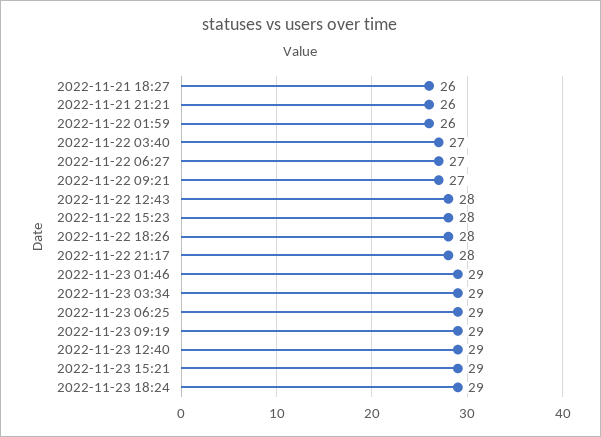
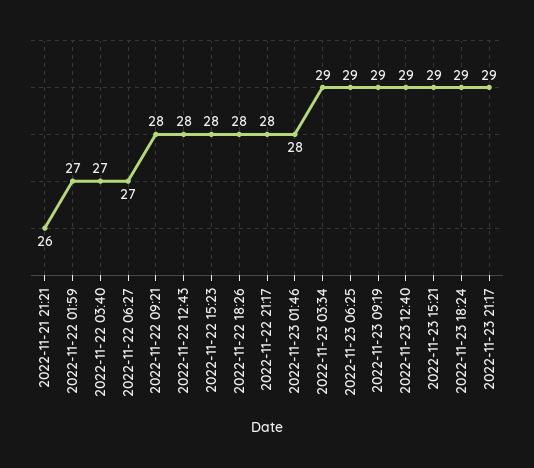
2022-11-21 18:27: 26 -> none
2022-11-22 01:59: 26 -> 27
2022-11-22 09:21: 27 -> 28
2022-11-23 01:46: 29 -> 28
2022-11-23 21:17: none -> 29

